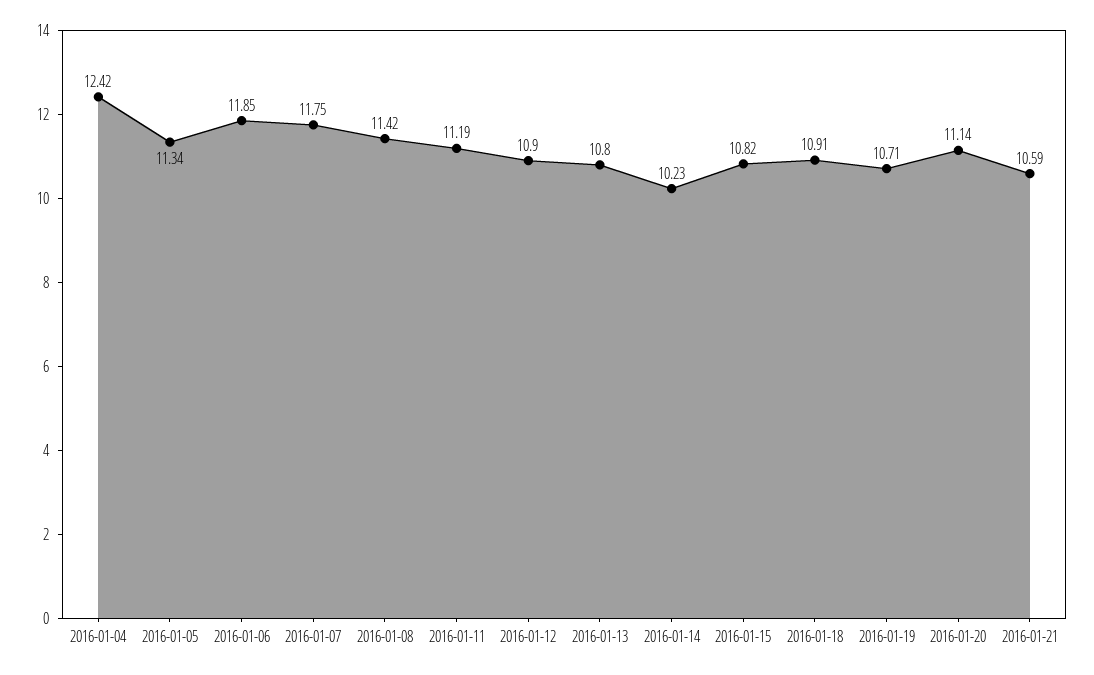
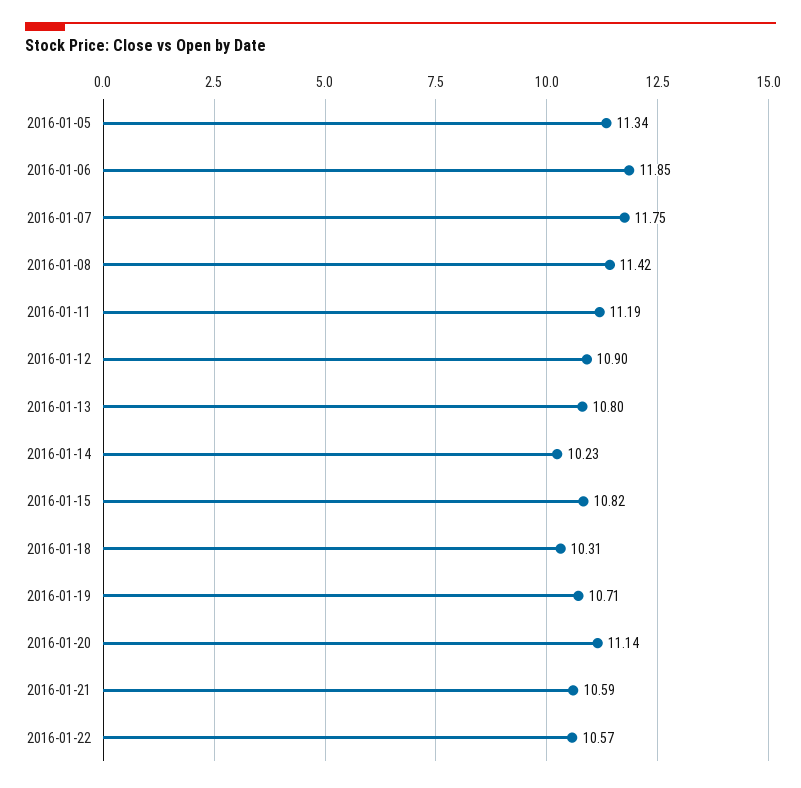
2016-01-04: 12.42 -> none
2016-01-18: 10.91 -> 10.31
2016-01-22: none -> 10.57

